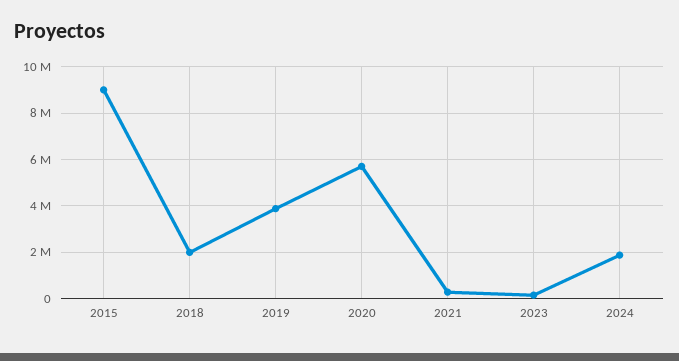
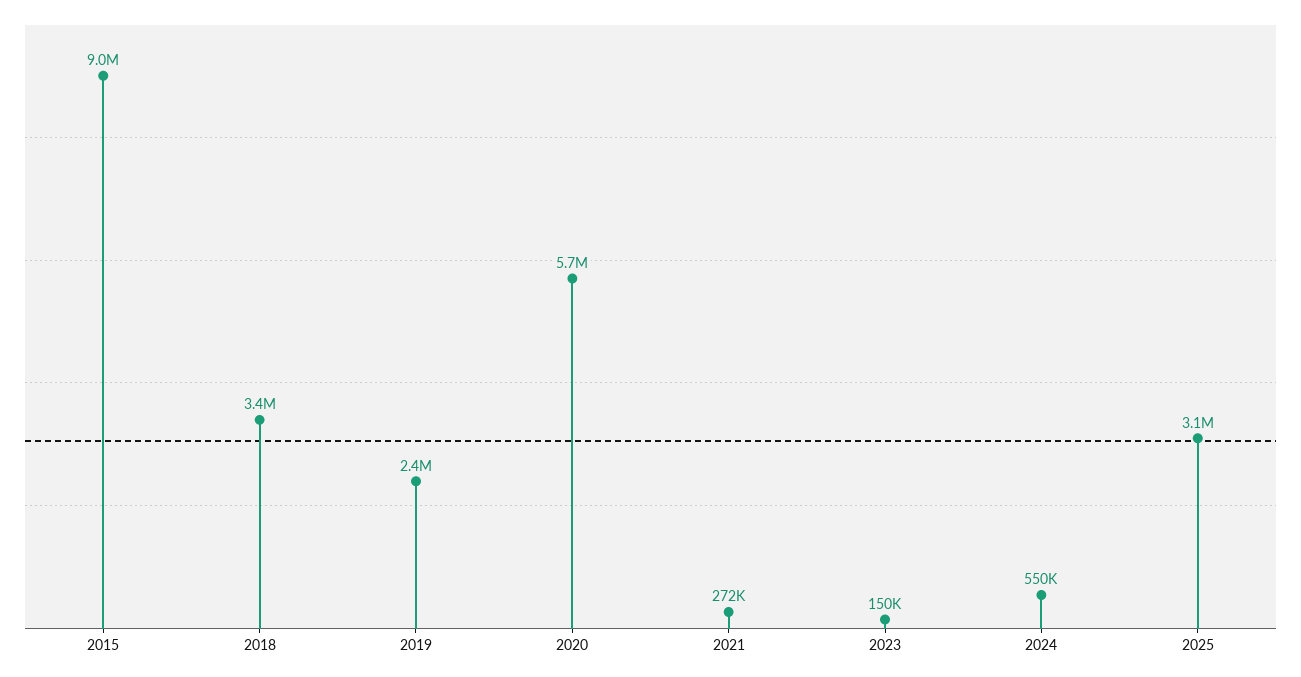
2018: 2000000 -> 3400000
2019: 4000000 -> 2400000
2024: 2000000 -> 550000
2025: none -> 3100000

